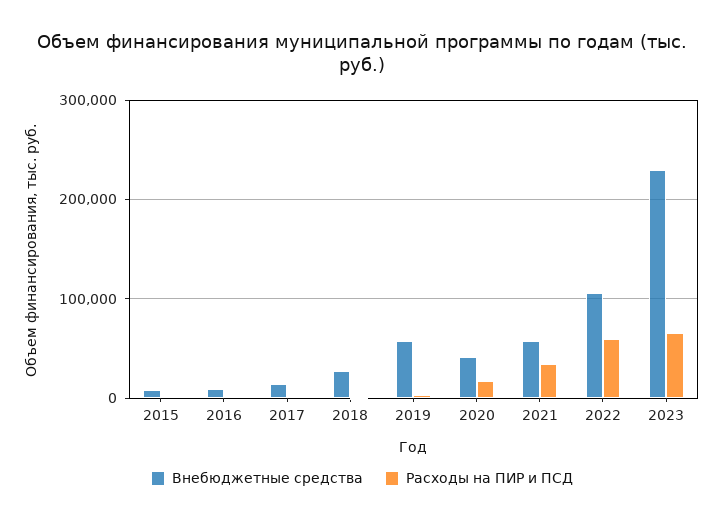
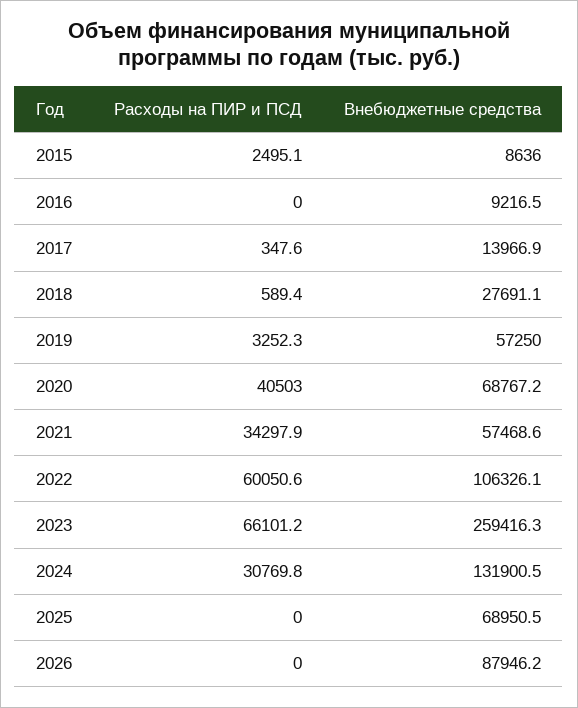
Внебюджетные средства, 2020: 40000 -> 68767.2
Расходы на ПИР и ПСД, 2020: 20000 -> 40503
Внебюджетные средства, 2023: 230000 -> 259416.3
Расходы на ПИР и ПСД, 2024: none -> 30769.8
Внебюджетные средства, 2024: none -> 131900.5
Расходы на ПИР и ПСД, 2025: none -> 0
Внебюджетные средства, 2025: none -> 68950.5
Расходы на ПИР и ПСД, 2026: none -> 0
Внебюджетные средства, 2026: none -> 87946.2

